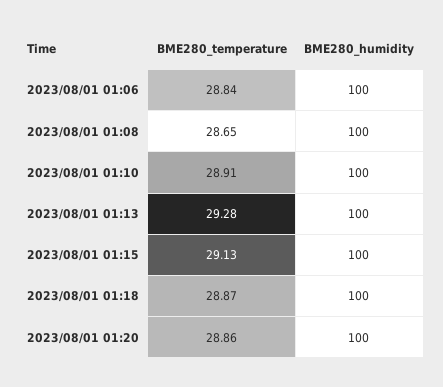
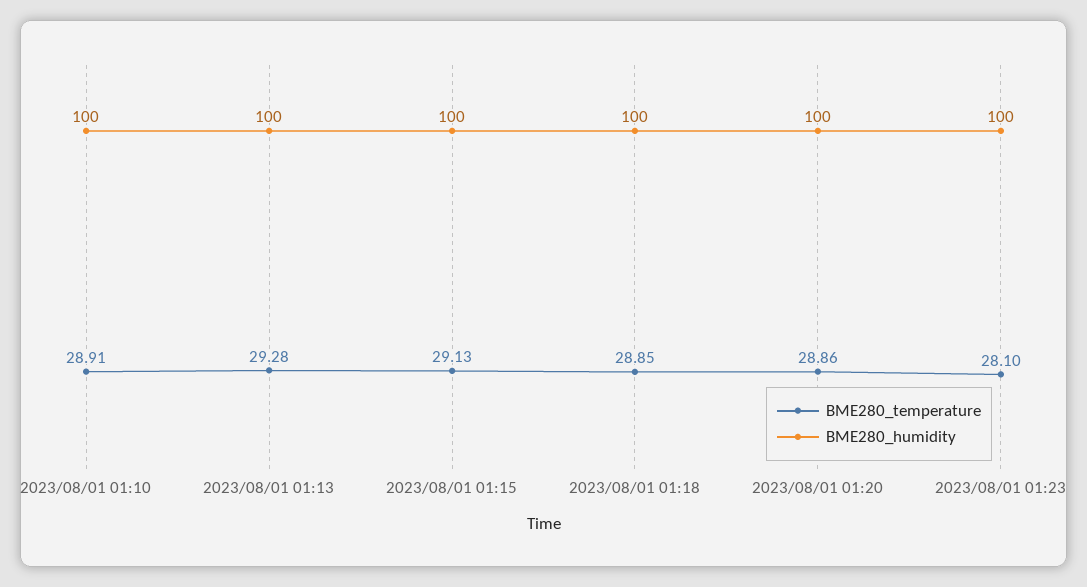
BME280_temperature, 2023/08/01 01:06: 28.84 -> none
BME280_humidity, 2023/08/01 01:06: 100 -> none
BME280_temperature, 2023/08/01 01:08: 28.65 -> none
BME280_humidity, 2023/08/01 01:08: 100 -> none
BME280_temperature, 2023/08/01 01:18: 28.87 -> 28.85
BME280_temperature, 2023/08/01 01:23: none -> 28.1
BME280_humidity, 2023/08/01 01:23: none -> 100

